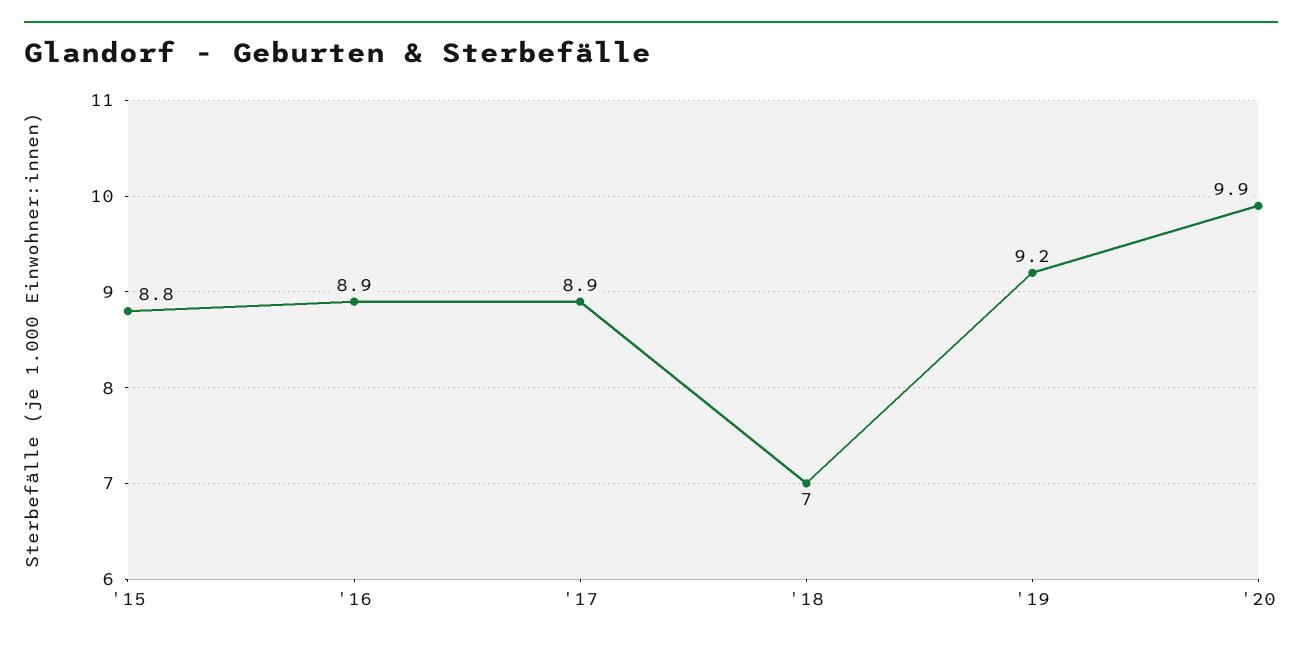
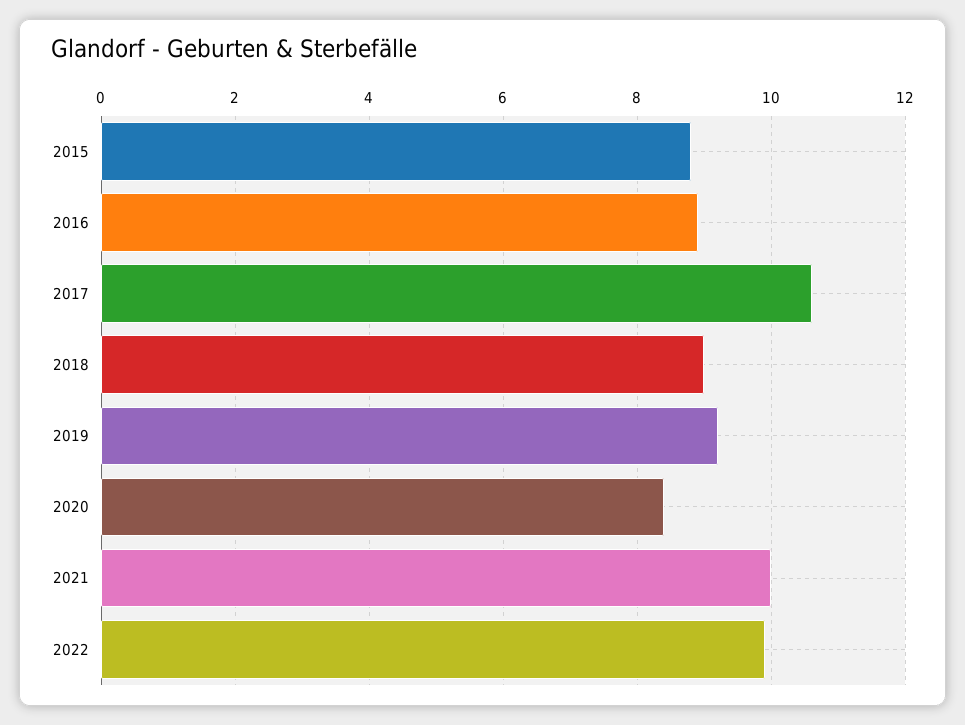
'17: 8.9 -> 10.5
'18: 7 -> 9
'20: 9.9 -> 8.5
2021: none -> 10
2022: none -> 10

